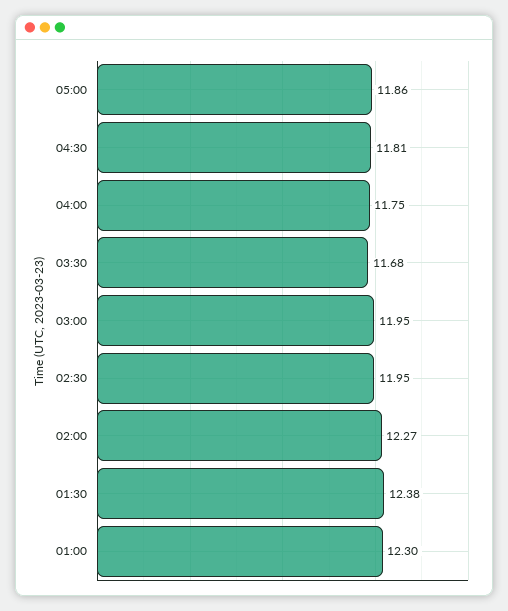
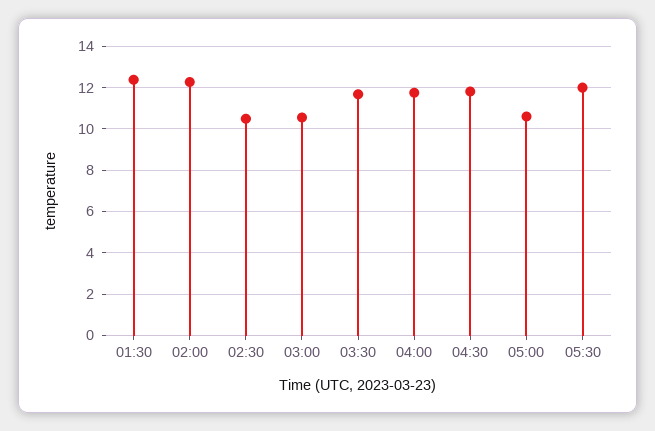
05:00: 11.86 -> 10.5
03:00: 11.95 -> 10.5
02:30: 11.95 -> 10.5
01:00: 12.3 -> none
05:30: none -> 12

